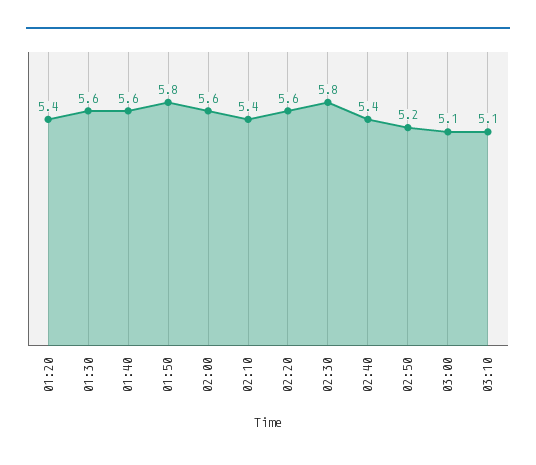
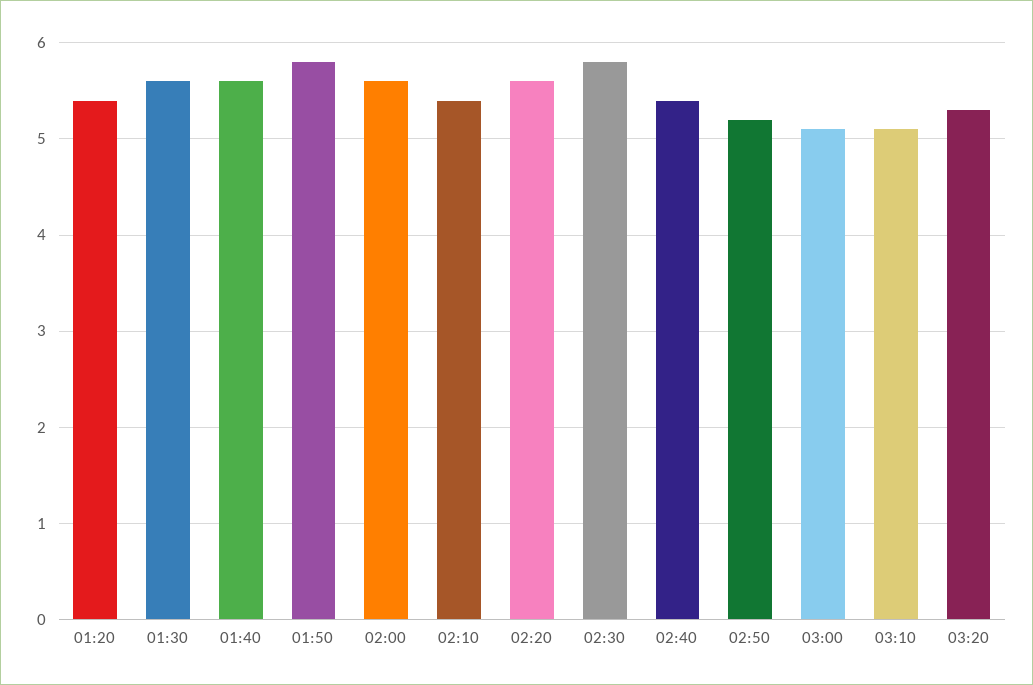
03:20: none -> 5.3

